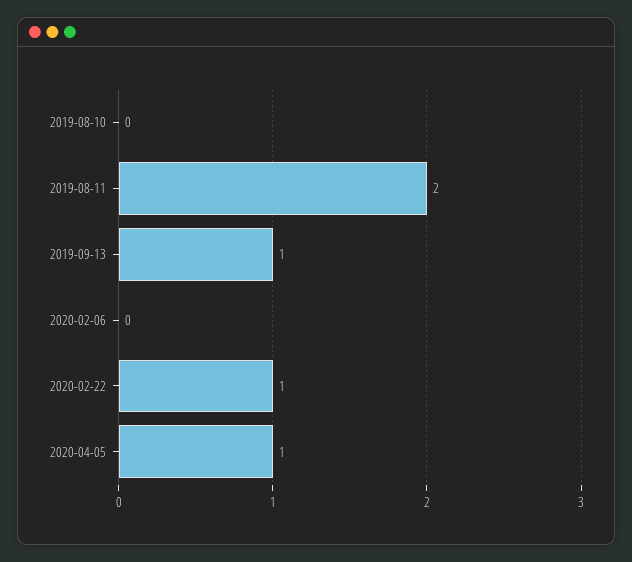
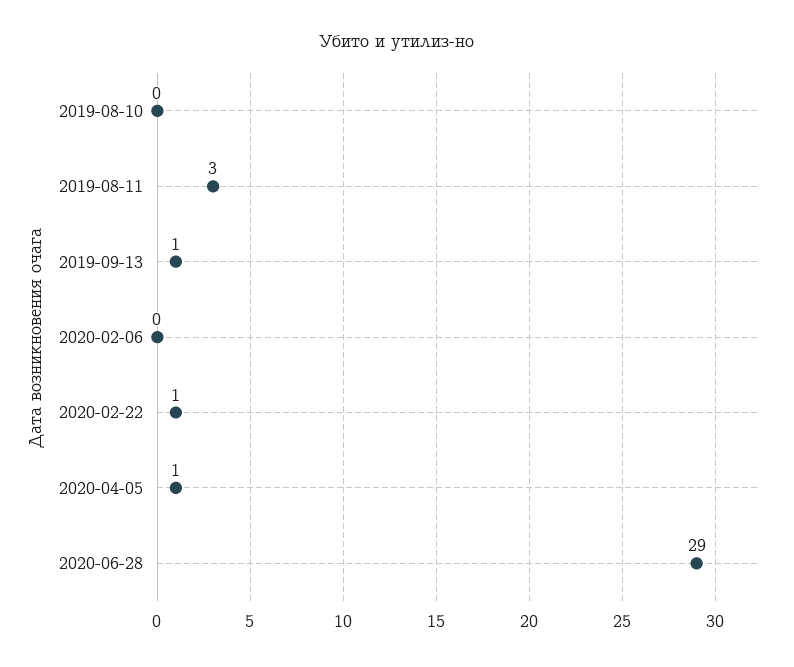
2019-08-11: 2 -> 3
2020-06-28: none -> 29

